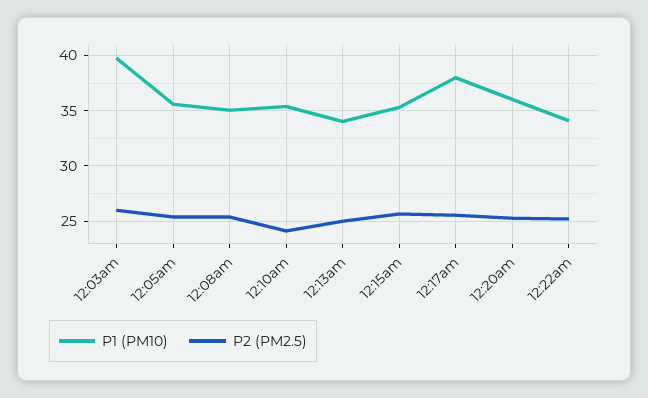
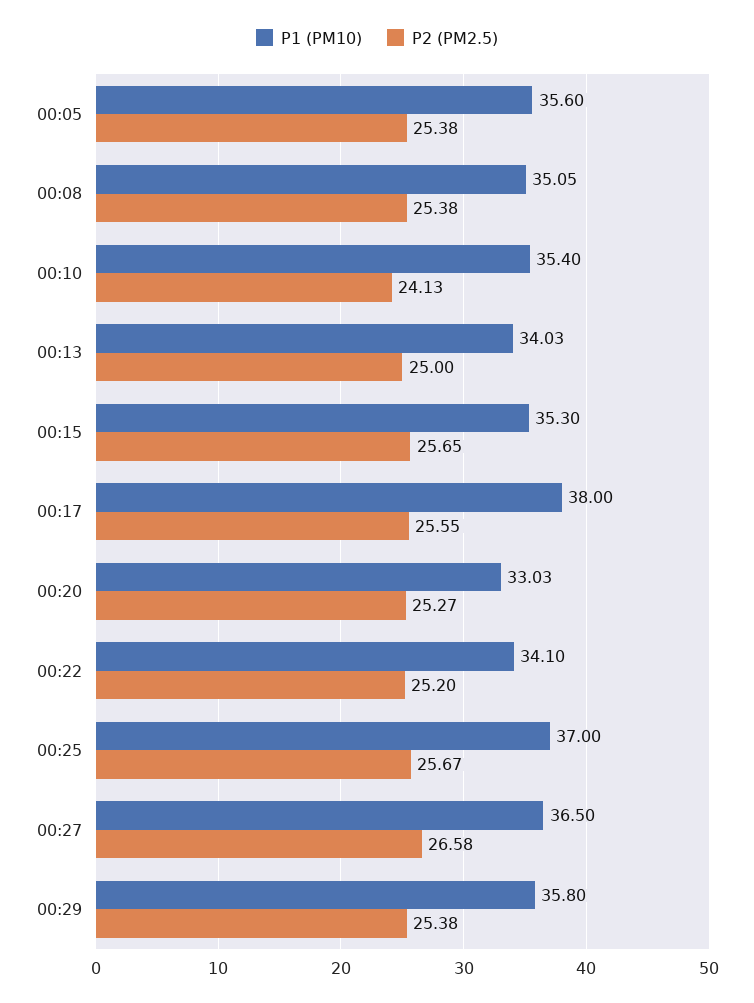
P1 (PM10), 12:03am: 40 -> none
P2 (PM2.5), 12:03am: 26 -> none
P1 (PM10), 12:20am: 36 -> 33.03
P1 (PM10), 00:25: none -> 37
P2 (PM2.5), 00:25: none -> 25.67
P1 (PM10), 00:27: none -> 36.5
P2 (PM2.5), 00:27: none -> 26.58
P1 (PM10), 00:29: none -> 35.8
P2 (PM2.5), 00:29: none -> 25.38

